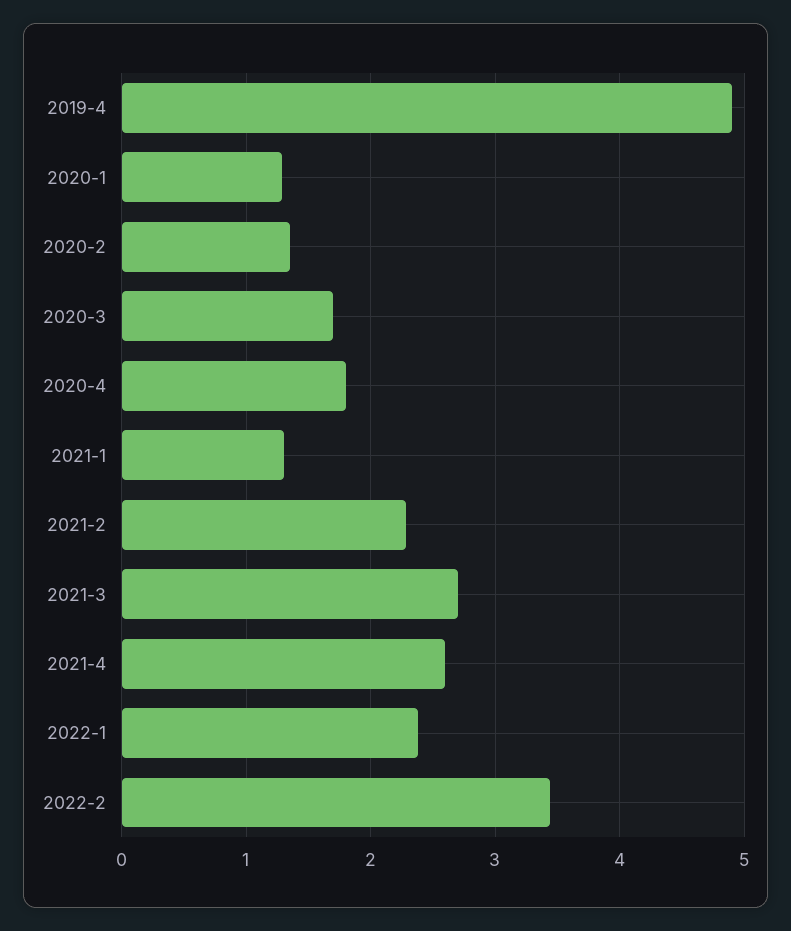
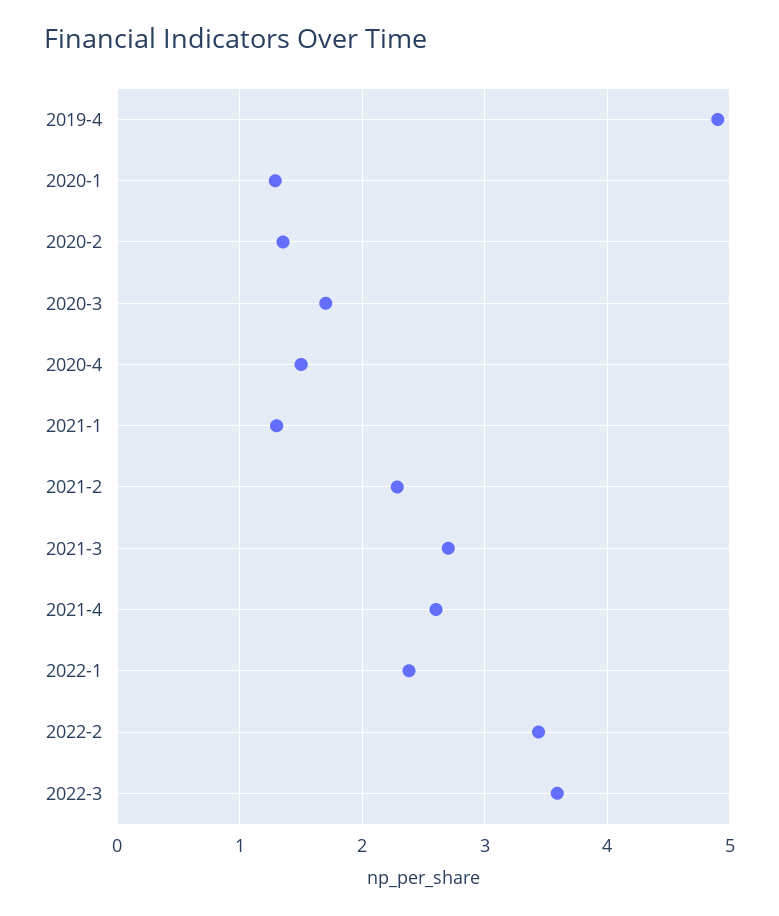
2020-4: 1.8 -> 1.5
2022-3: none -> 3.6

